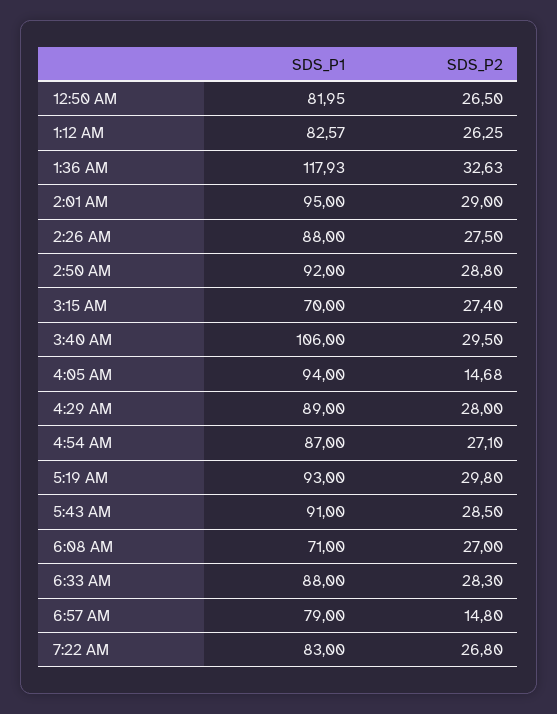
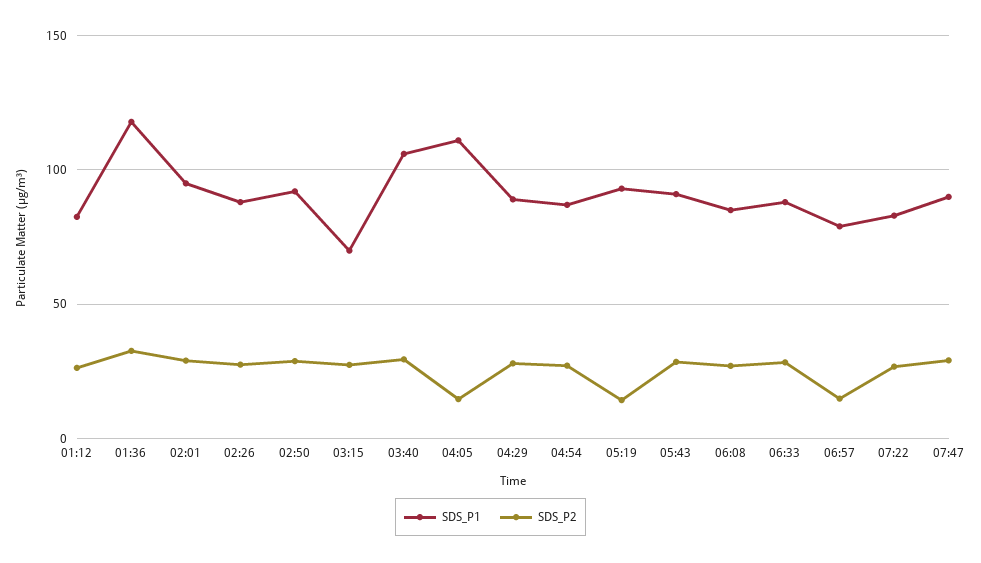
SDS_P1, 12:50 AM: 81.95 -> none
SDS_P2, 12:50 AM: 26.5 -> none
SDS_P1, 4:05 AM: 94 -> 110
SDS_P2, 5:19 AM: 29.8 -> 15
SDS_P1, 6:08 AM: 71 -> 85
SDS_P1, 07:47: none -> 90
SDS_P2, 07:47: none -> 30

